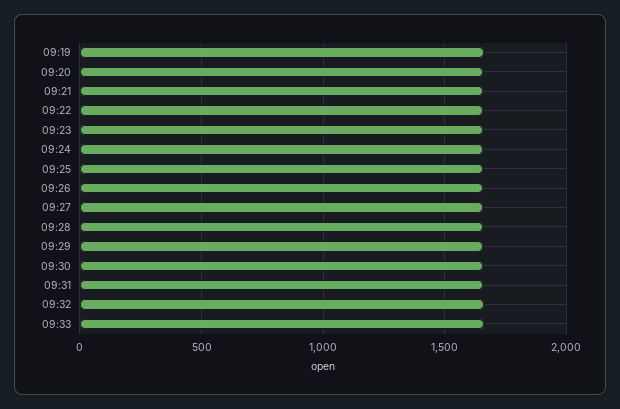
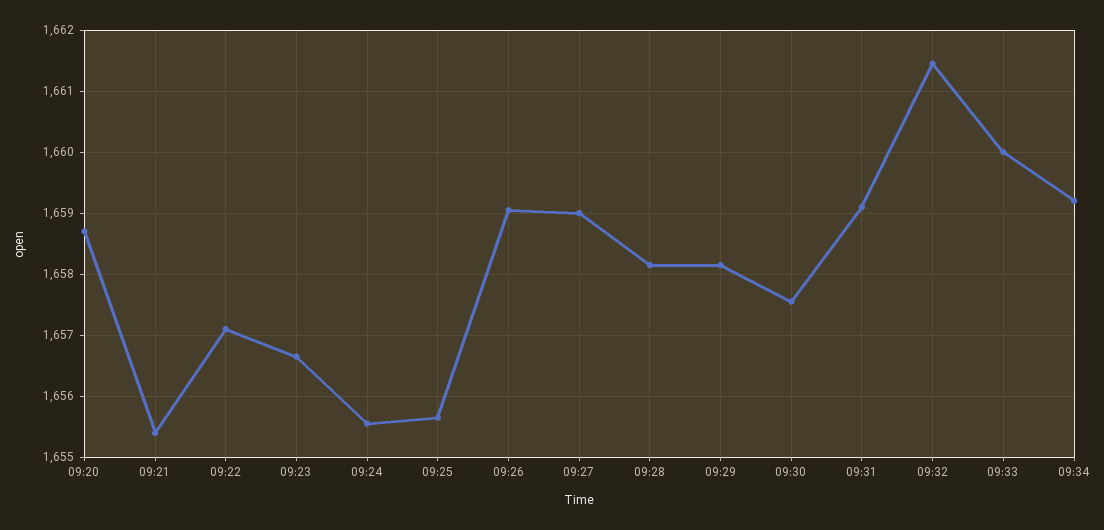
09:19: 1650 -> none
09:34: none -> 1659.2

